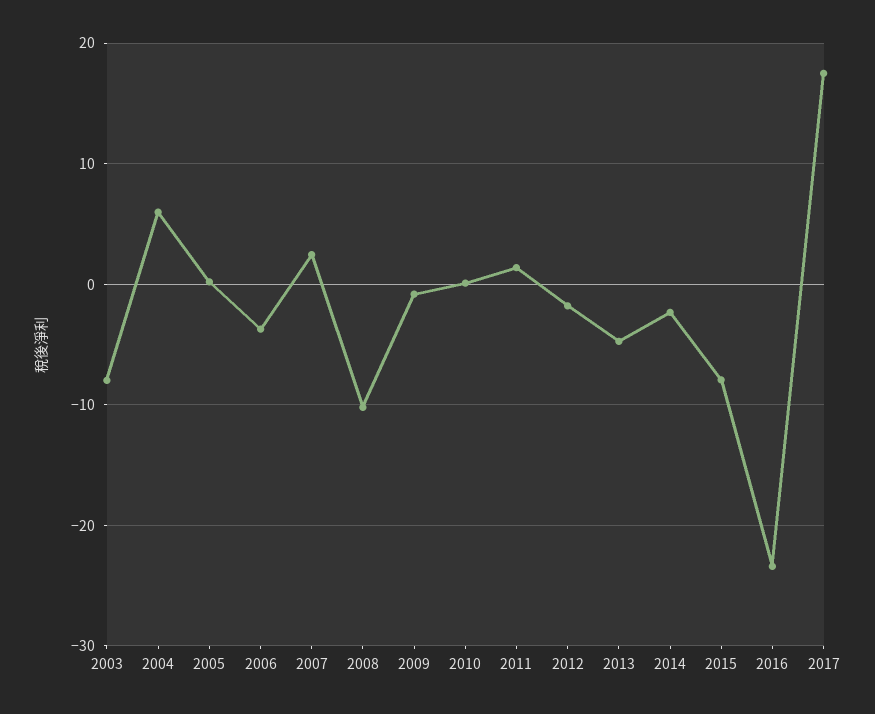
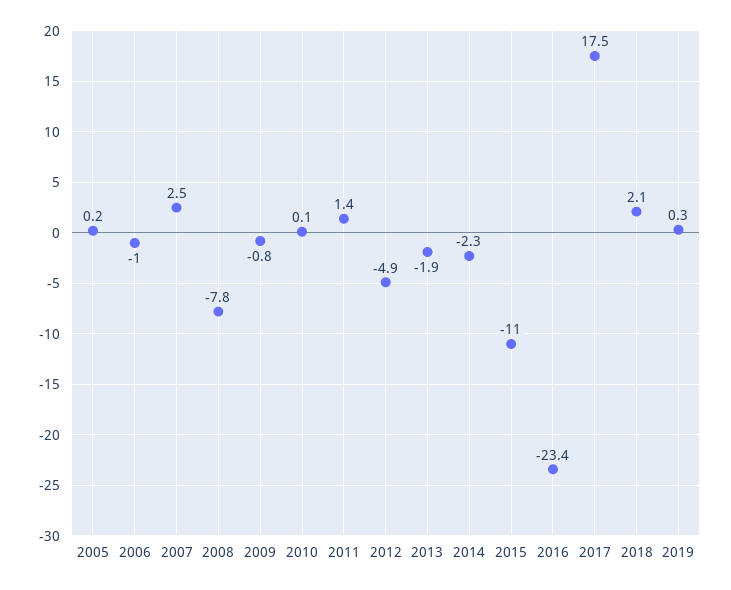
2003: -8 -> none
2004: 6 -> none
2006: -4 -> -1
2008: -10 -> -7.8
2012: -2 -> -4.9
2013: -5 -> -1.9
2015: -8 -> -11
2018: none -> 2.1
2019: none -> 0.3

